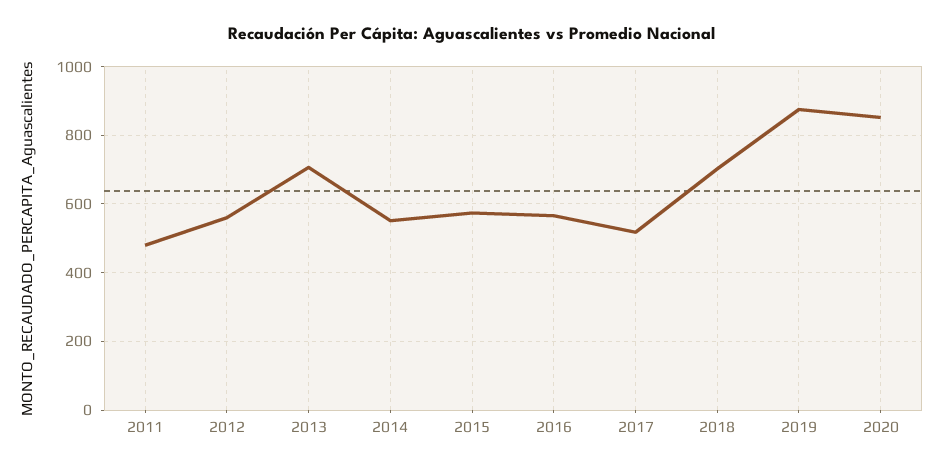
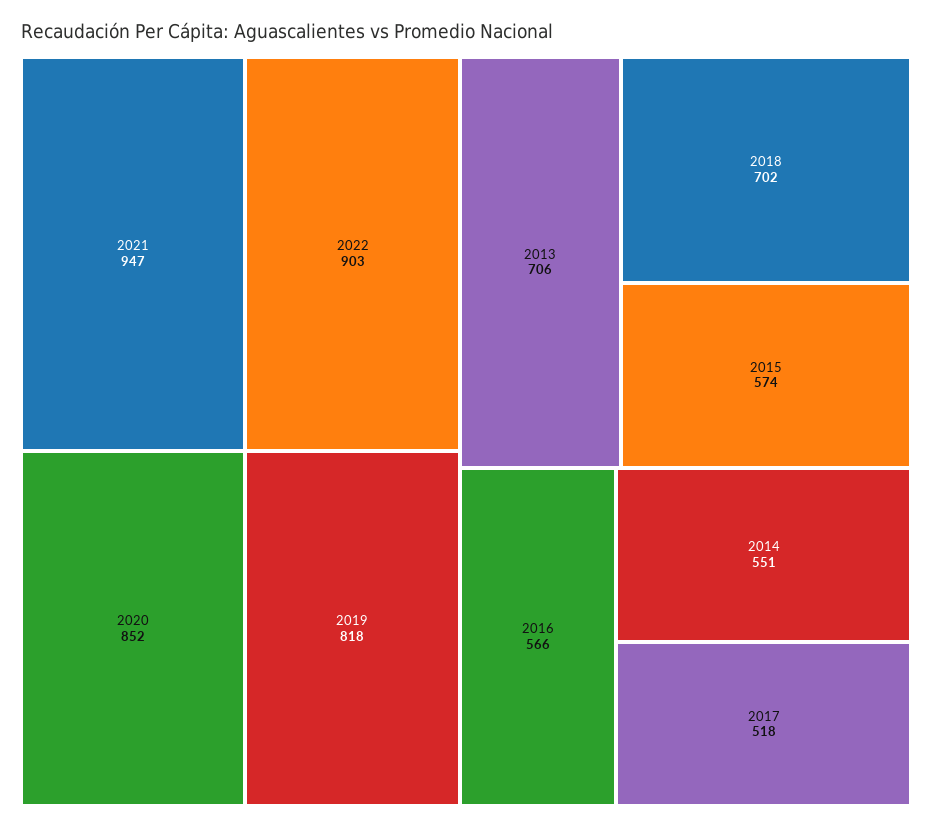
2011: 480 -> none
2012: 560 -> none
2019: 880 -> 818
2021: none -> 947
2022: none -> 903

